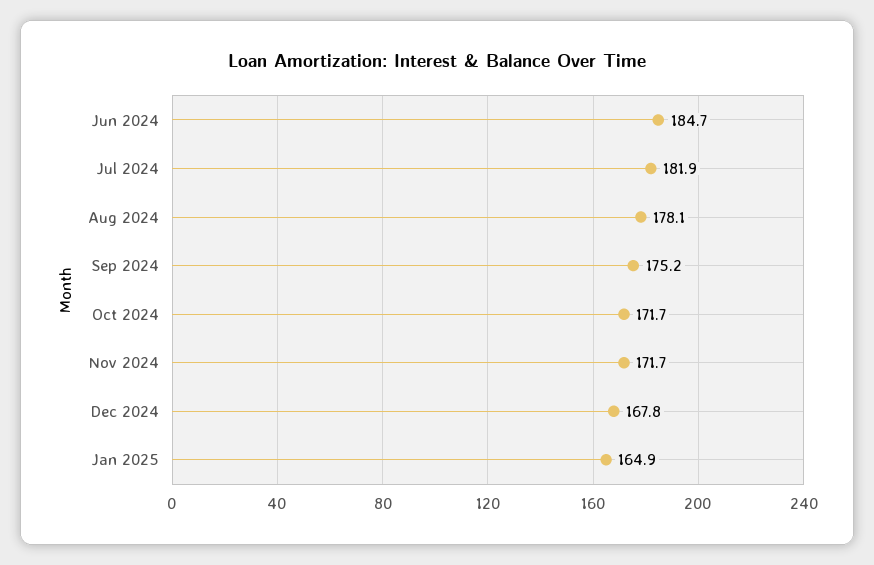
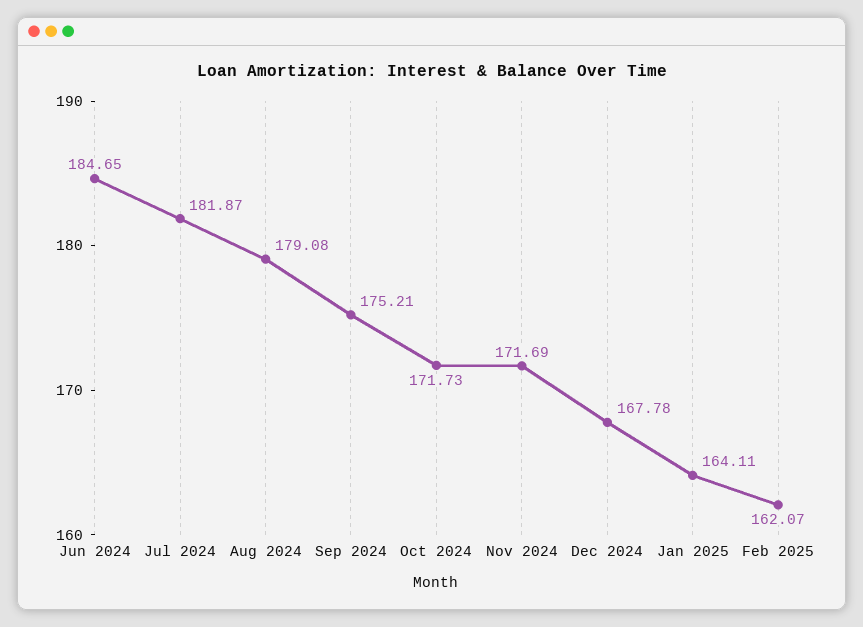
Aug 2024: 178.1 -> 179.08
Jan 2025: 164.9 -> 164.11
Feb 2025: none -> 162.07

